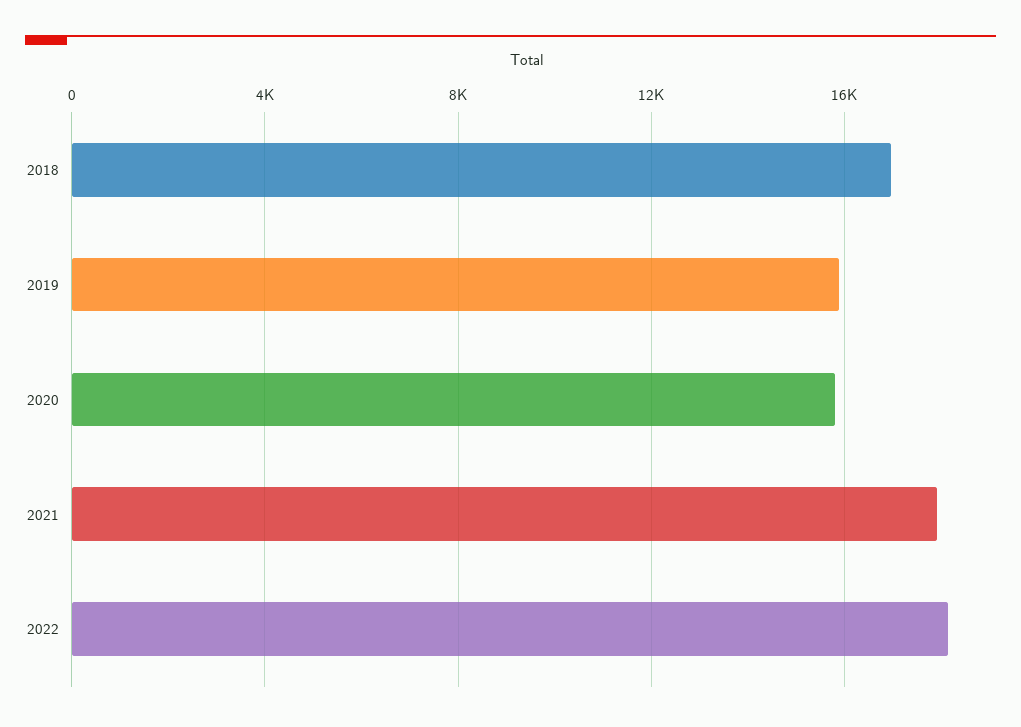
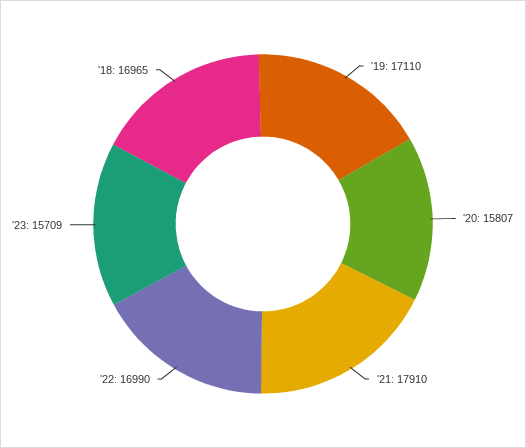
2019: 16000 -> 17110
2022: 18000 -> 16990
'23: none -> 15709

